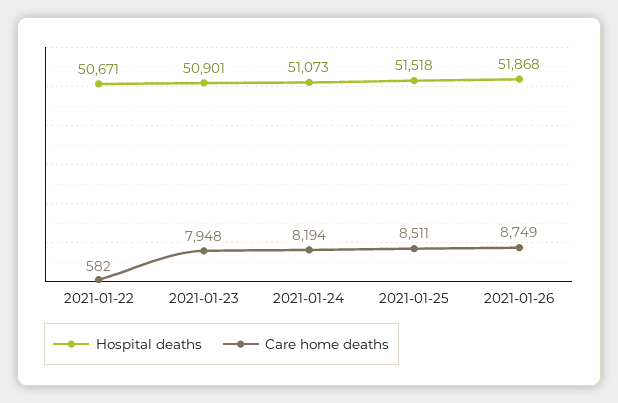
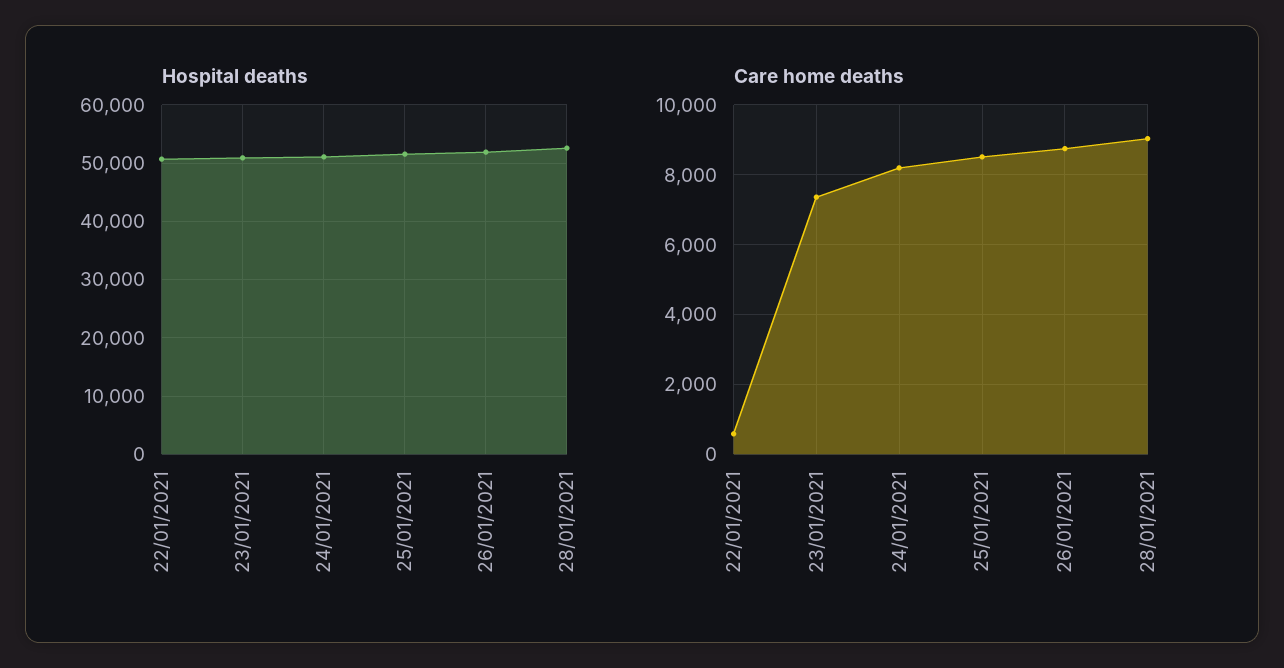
Care home deaths, 2021-01-23: 7948 -> 7400
Hospital deaths, 28/01/2021: none -> 52000
Care home deaths, 28/01/2021: none -> 9000

